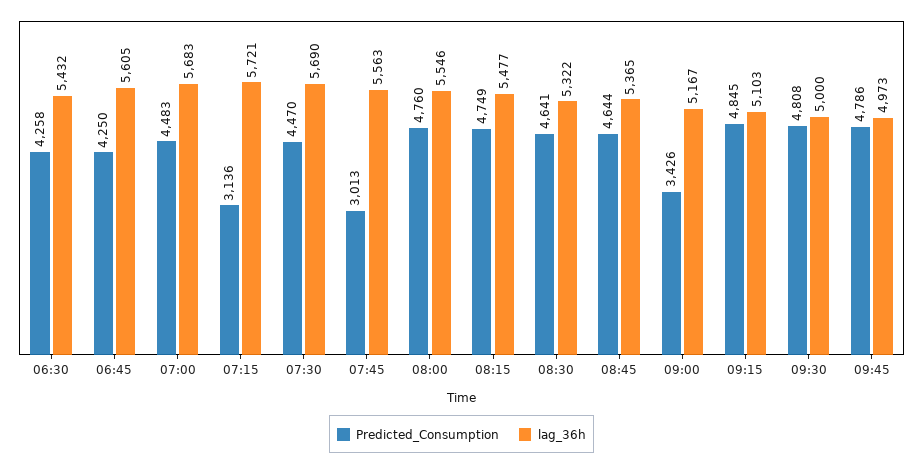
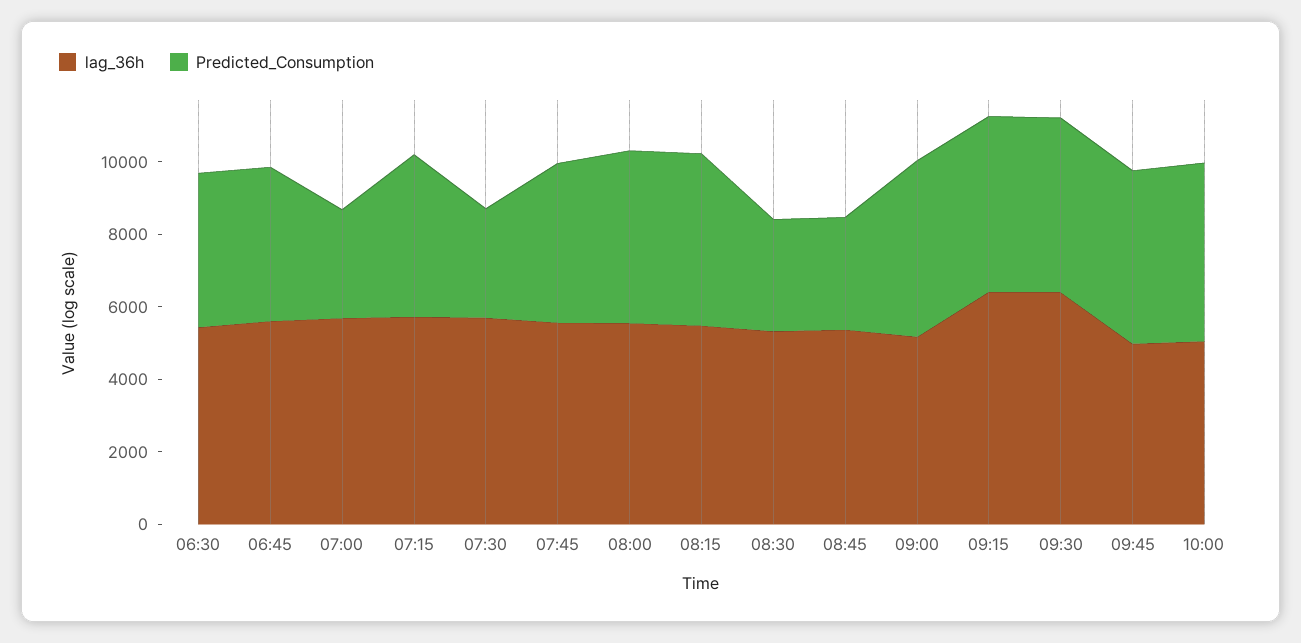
Predicted_Consumption, 07:00: 4483 -> 3000
Predicted_Consumption, 07:15: 3136 -> 4500
Predicted_Consumption, 07:30: 4470 -> 3000
Predicted_Consumption, 07:45: 3013 -> 4500
Predicted_Consumption, 08:30: 4641 -> 3000
Predicted_Consumption, 08:45: 4644 -> 3000
Predicted_Consumption, 09:00: 3426 -> 5000
lag_36h, 09:15: 5103 -> 6500
lag_36h, 09:30: 5000 -> 6500
lag_36h, 10:00: none -> 5000
Predicted_Consumption, 10:00: none -> 5000

